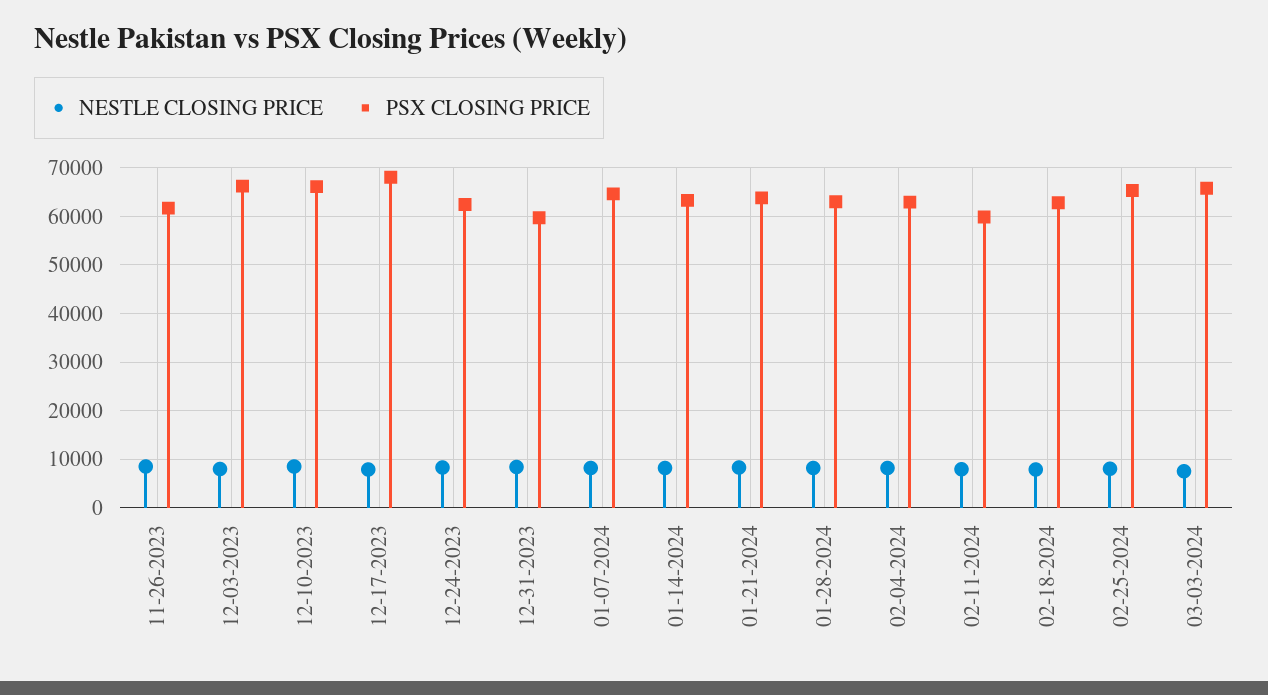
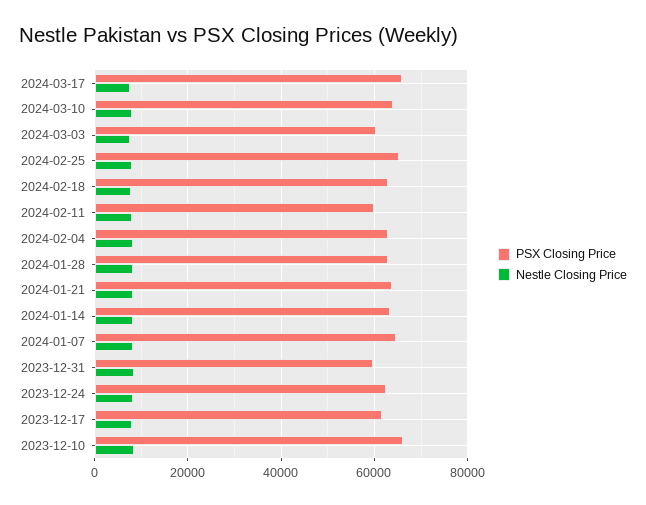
NESTLE CLOSING PRICE, 11-26-2023: 8000 -> none
PSX CLOSING PRICE, 11-26-2023: 62000 -> none
NESTLE CLOSING PRICE, 12-03-2023: 8000 -> none
PSX CLOSING PRICE, 12-03-2023: 66000 -> none
PSX CLOSING PRICE, 12-17-2023: 68000 -> 62000
PSX CLOSING PRICE, 03-03-2024: 66000 -> 60000
PSX CLOSING PRICE, 2024-03-17: none -> 66000
NESTLE CLOSING PRICE, 2024-03-17: none -> 8000
PSX CLOSING PRICE, 2024-03-10: none -> 64000
NESTLE CLOSING PRICE, 2024-03-10: none -> 8000

